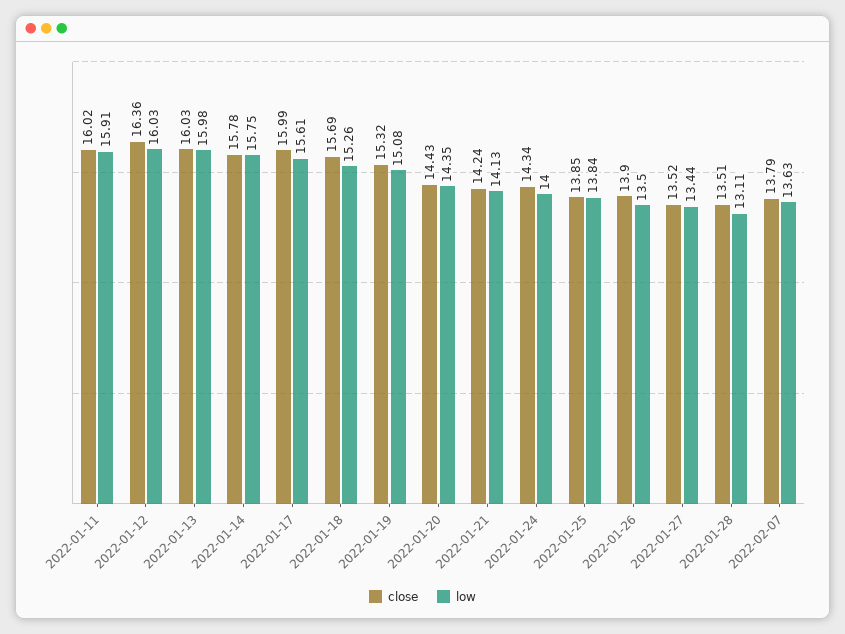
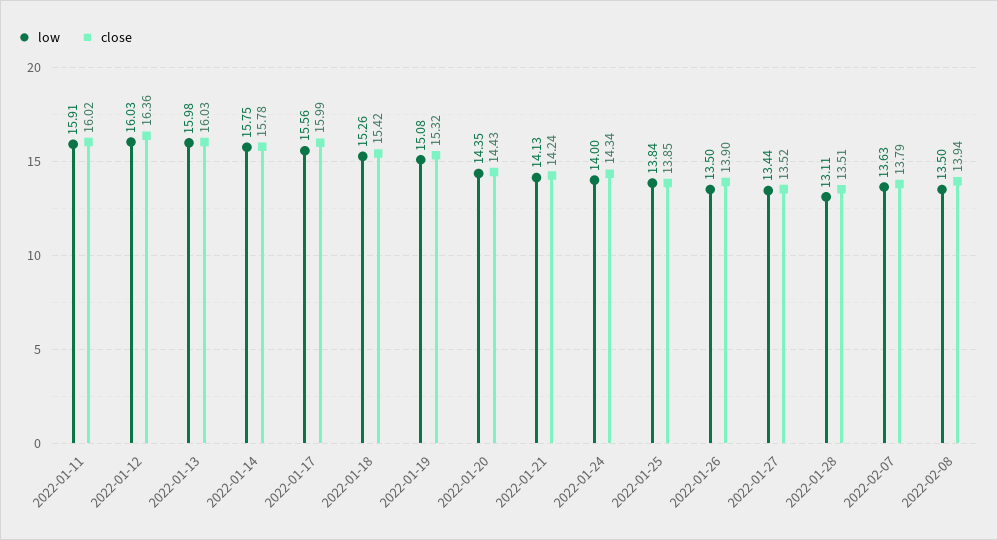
low, 2022-01-17: 15.61 -> 15.56
close, 2022-01-18: 15.69 -> 15.42
low, 2022-02-08: none -> 13.5
close, 2022-02-08: none -> 13.94

